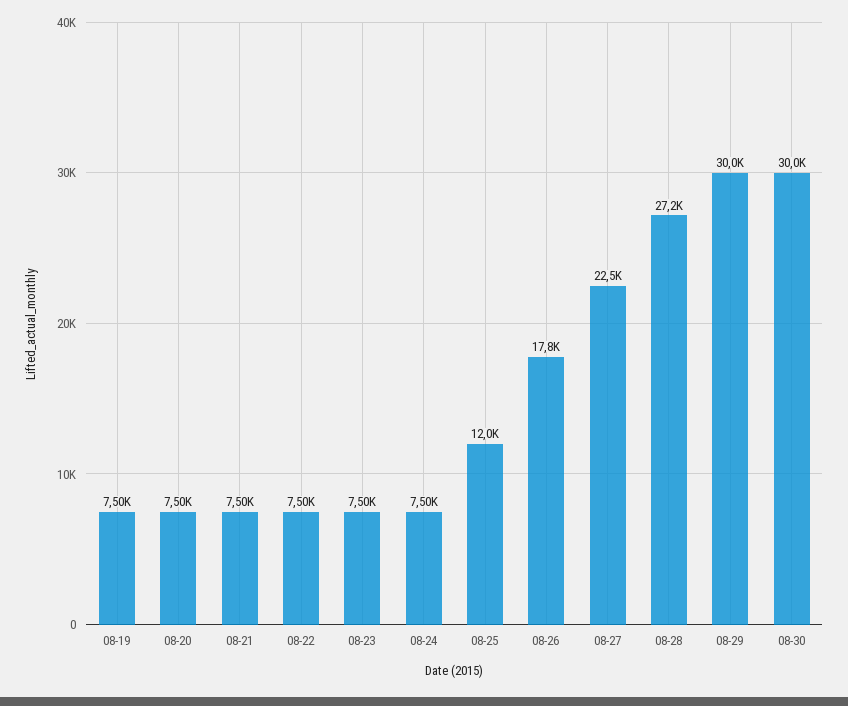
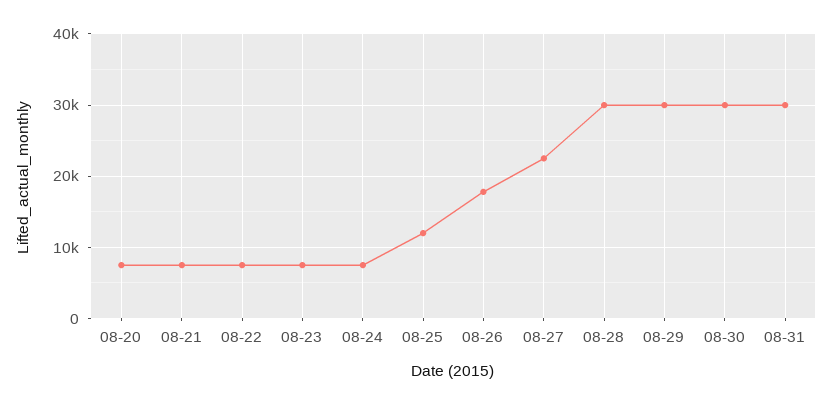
08-19: 7500 -> none
08-28: 27200 -> 30000
08-31: none -> 30000

